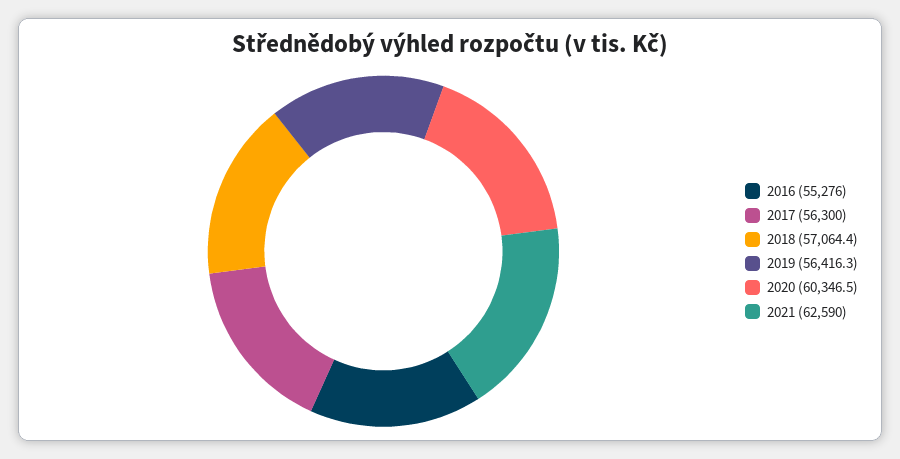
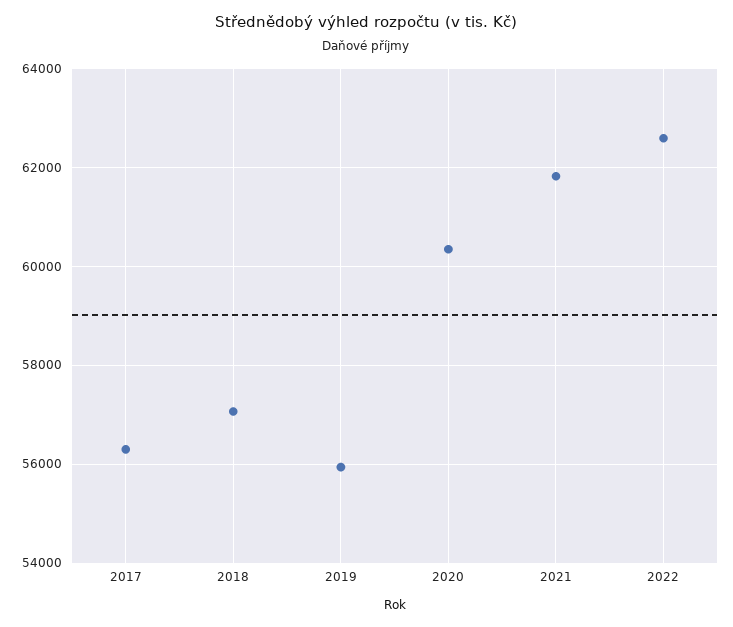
2016: 55276 -> none
2019: 56416.3 -> 56000
2021: 62590 -> 61800
2022: none -> 62600

